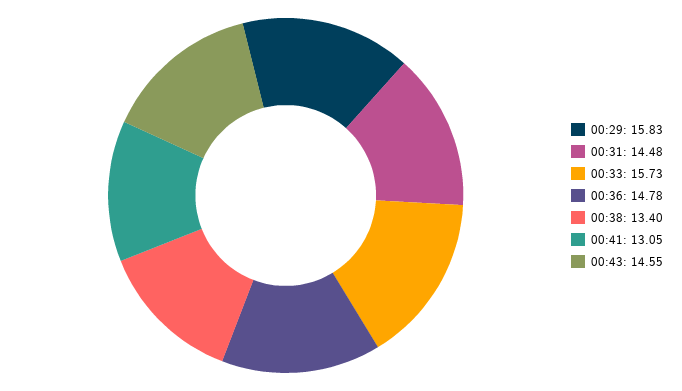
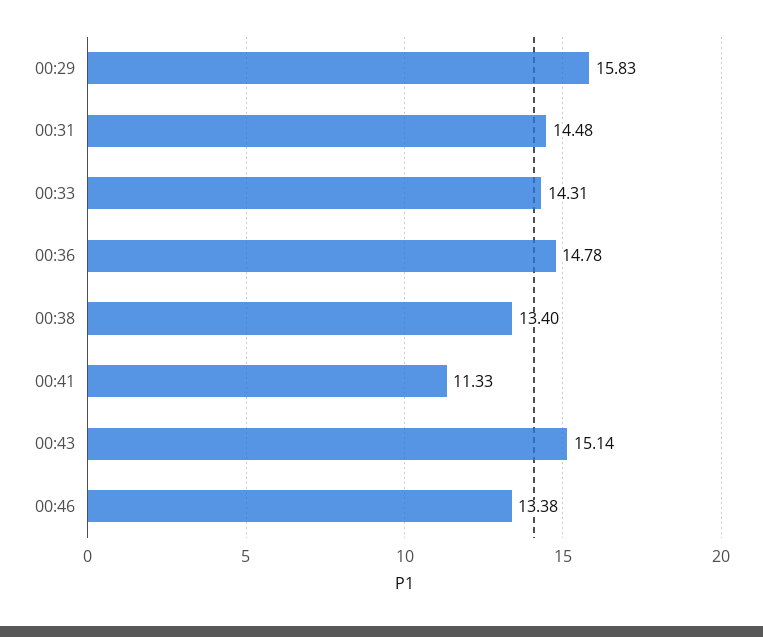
00:33: 15.73 -> 14.31
00:41: 13.05 -> 11.33
00:43: 14.55 -> 15.14
00:46: none -> 13.38

